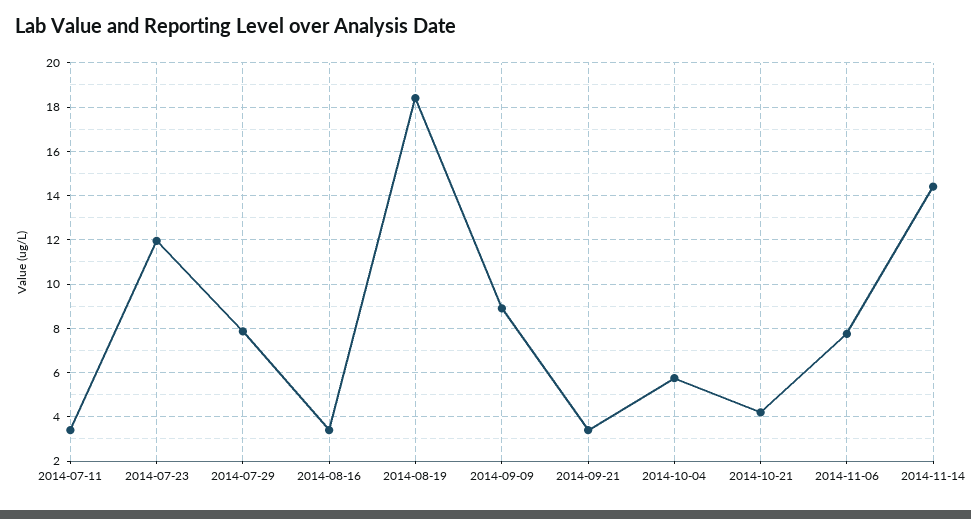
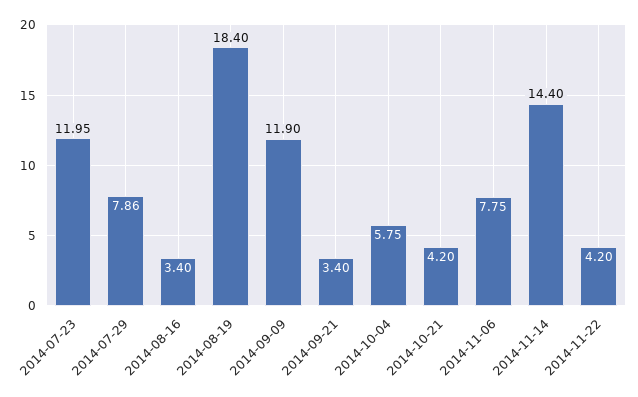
2014-07-11: 3.5 -> none
2014-09-09: 9 -> 11.9
2014-11-22: none -> 4.2

